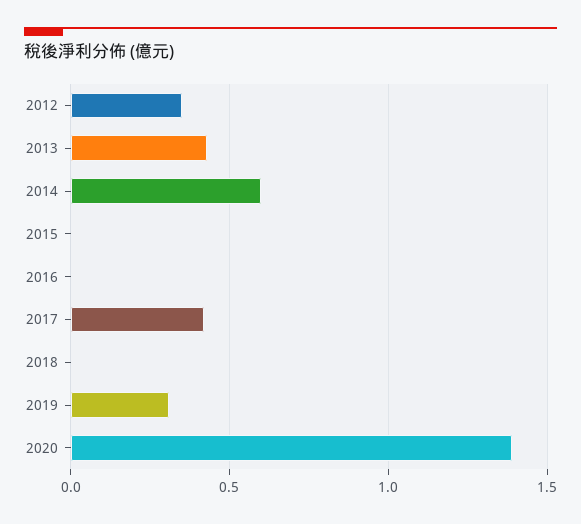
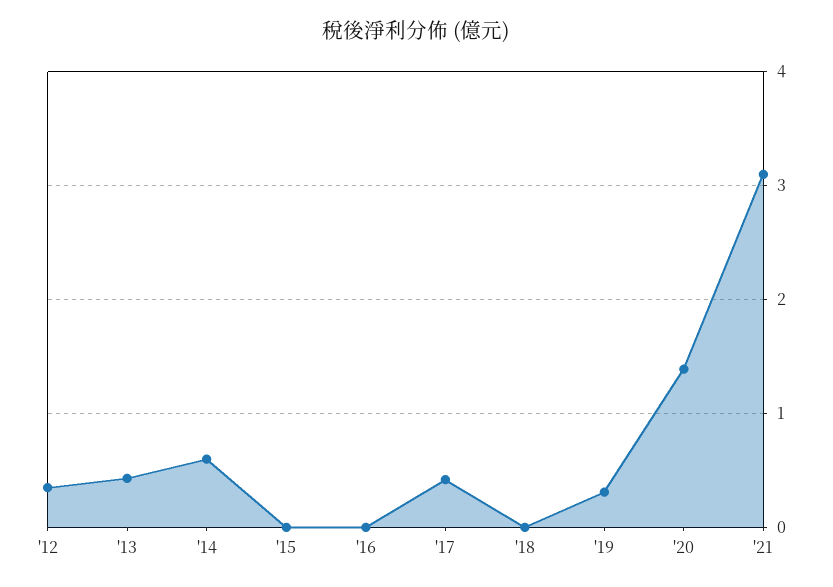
'21: none -> 3.1

